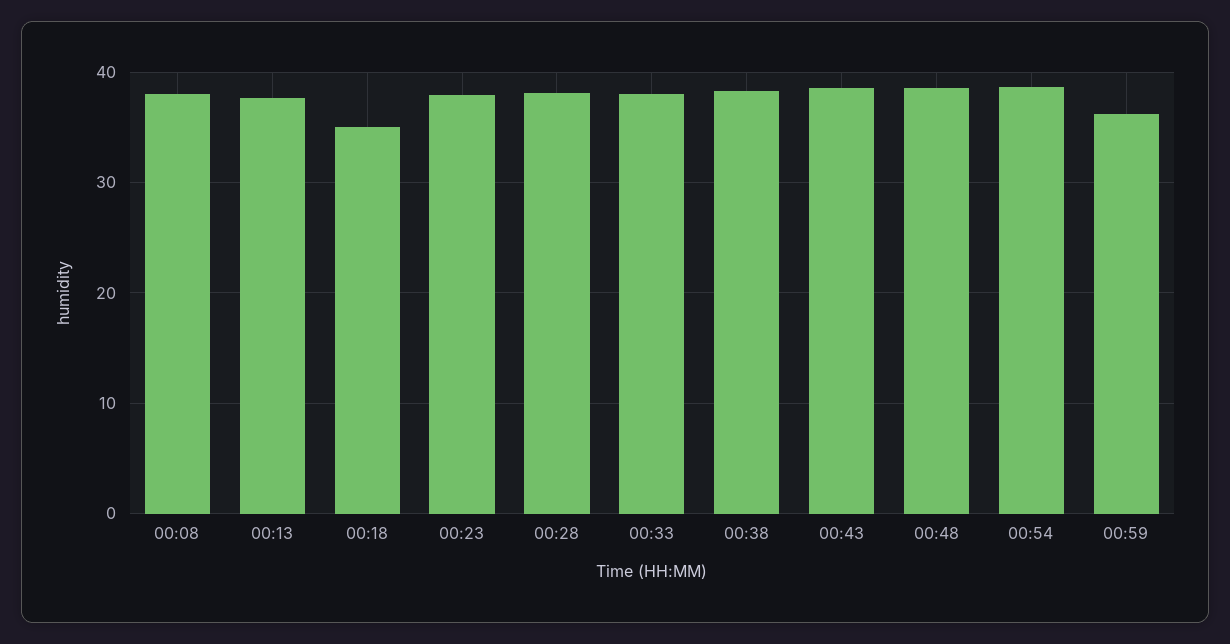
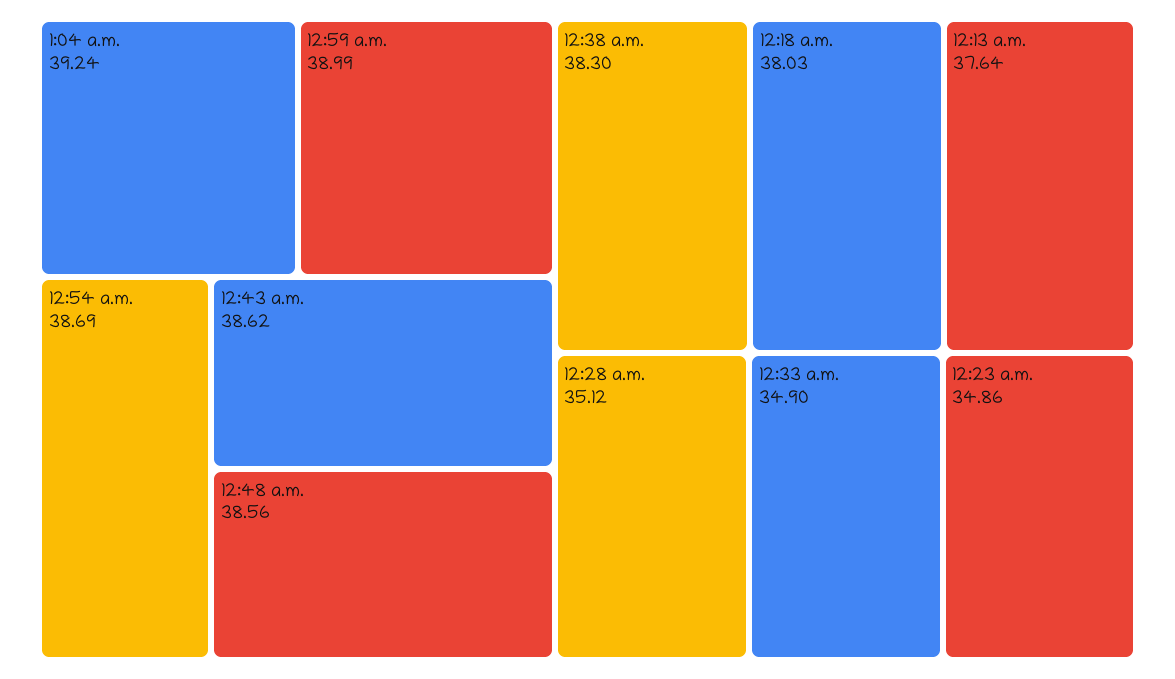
00:08: 38 -> none
00:18: 35 -> 38.03
00:23: 38 -> 34.86
00:28: 38 -> 35.12
00:33: 38 -> 34.9
00:59: 36 -> 38.99
1:04 a.m.: none -> 39.24

